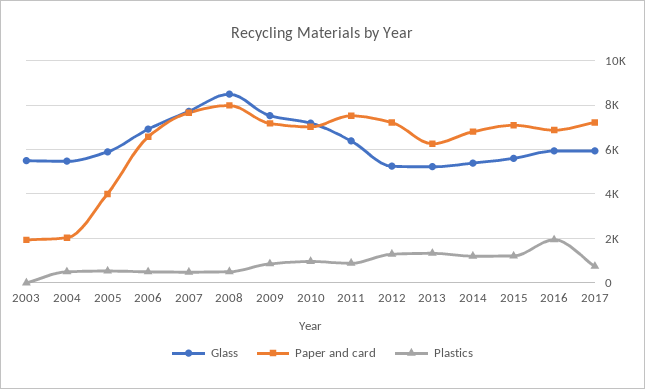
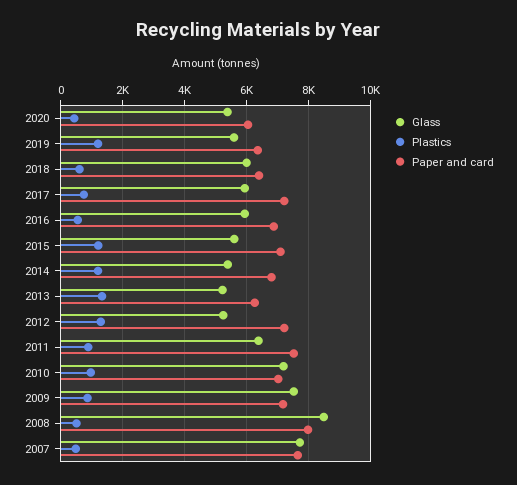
Glass, 2003: 5500 -> none
Paper and card, 2003: 2000 -> none
Plastics, 2003: 0 -> none
Glass, 2004: 5500 -> none
Paper and card, 2004: 2000 -> none
Plastics, 2004: 500 -> none
Glass, 2005: 6000 -> none
Paper and card, 2005: 4000 -> none
Plastics, 2005: 500 -> none
Glass, 2006: 7000 -> none
Paper and card, 2006: 6500 -> none
Plastics, 2006: 500 -> none
Plastics, 2016: 2000 -> 600
Glass, 2020: none -> 5400
Plastics, 2020: none -> 400
Paper and card, 2020: none -> 6000
Glass, 2019: none -> 5600
Plastics, 2019: none -> 1200
Paper and card, 2019: none -> 6400
Glass, 2018: none -> 6000
Plastics, 2018: none -> 600
Paper and card, 2018: none -> 6400

